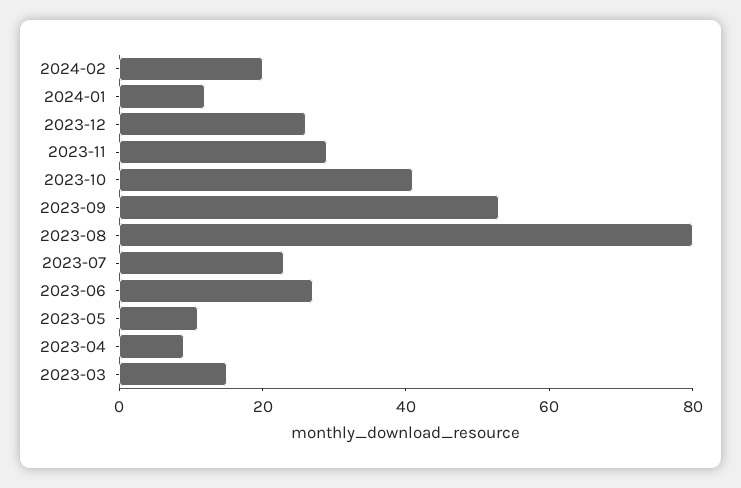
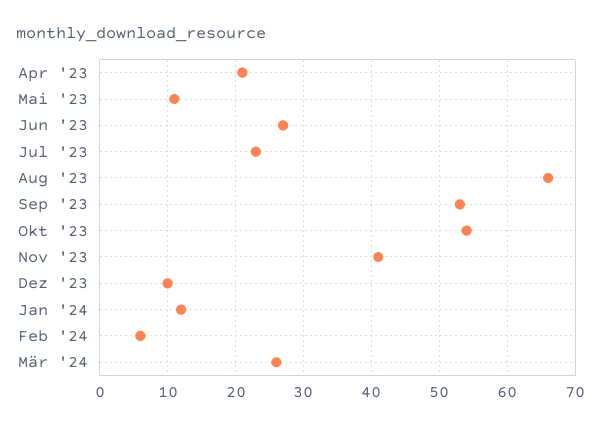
2024-02: 20 -> 6
2023-12: 25 -> 10
2023-11: 30 -> 41
2023-10: 40 -> 54
2023-08: 80 -> 66
2023-04: 10 -> 21
2023-03: 15 -> none
Mär '24: none -> 26

